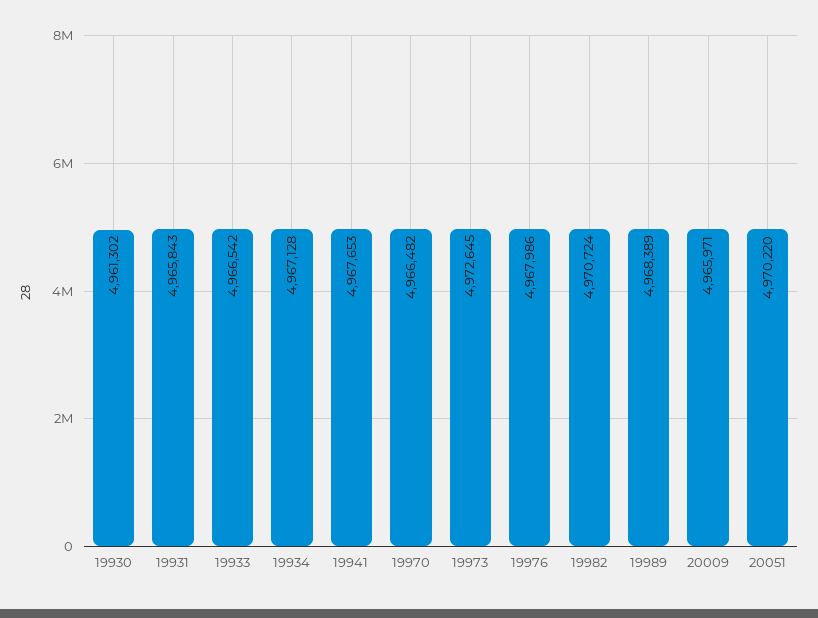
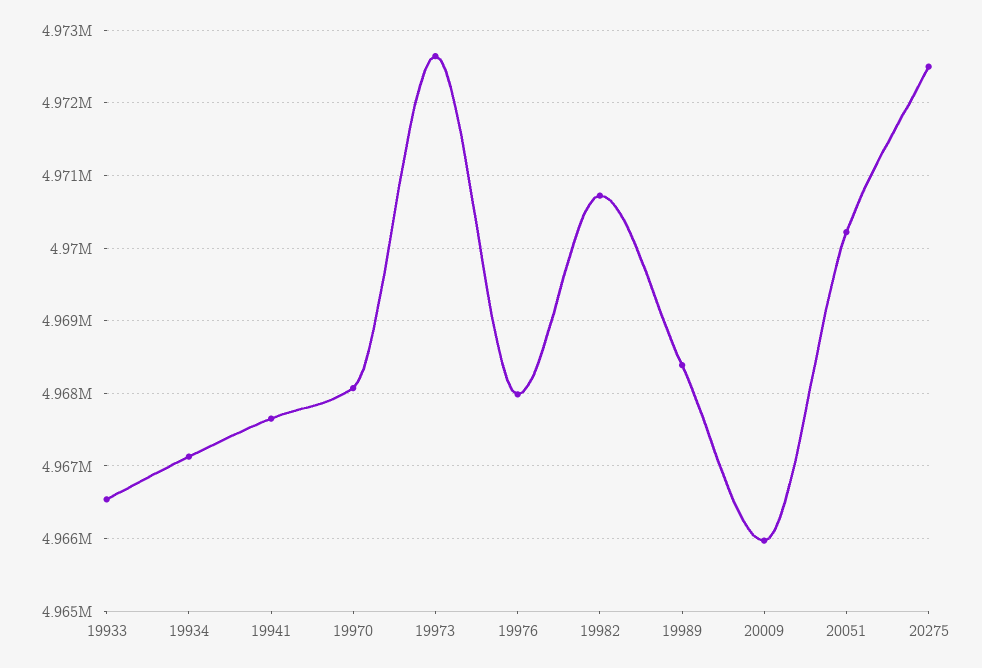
19930: 4961302 -> none
19931: 4965843 -> none
19970: 4966482 -> 4968100
20275: none -> 4972500

